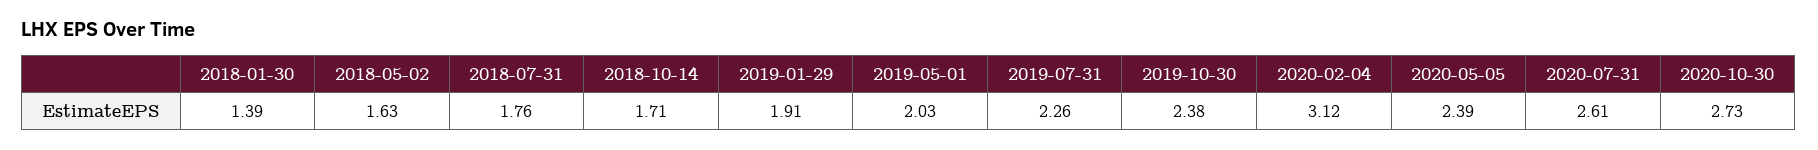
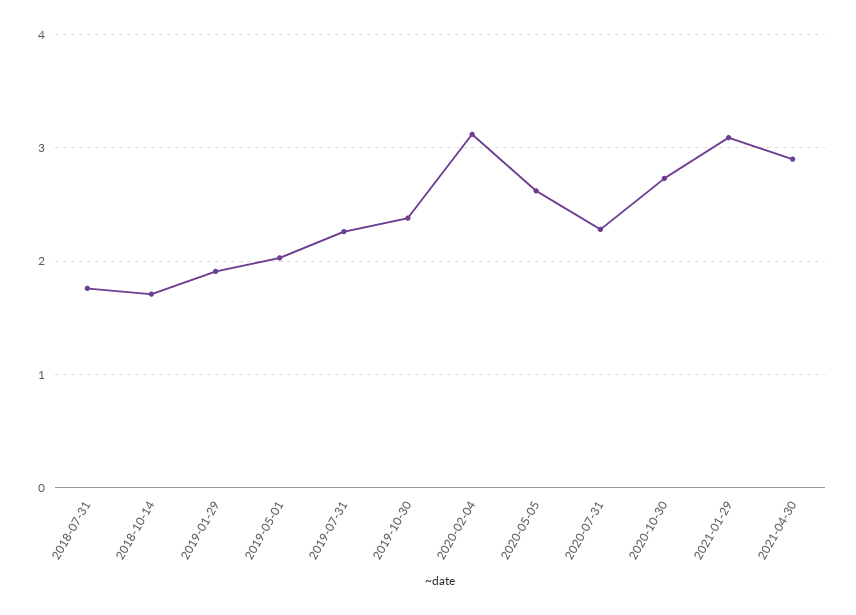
2018-01-30: 1.39 -> none
2018-05-02: 1.63 -> none
2020-05-05: 2.39 -> 2.6
2020-07-31: 2.61 -> 2.3
2021-01-29: none -> 3.1
2021-04-30: none -> 2.9

